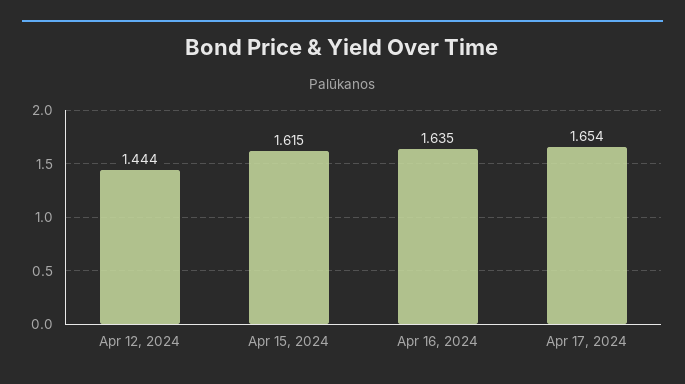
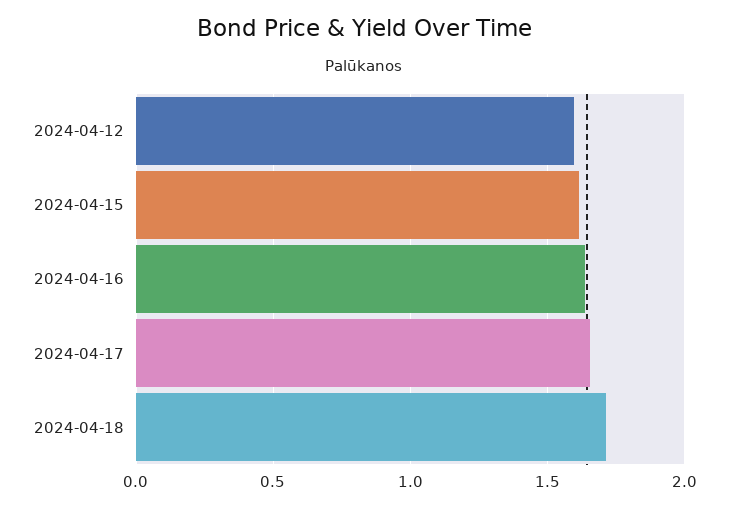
Apr 12, 2024: 1.444 -> 1.6
2024-04-18: none -> 1.7

